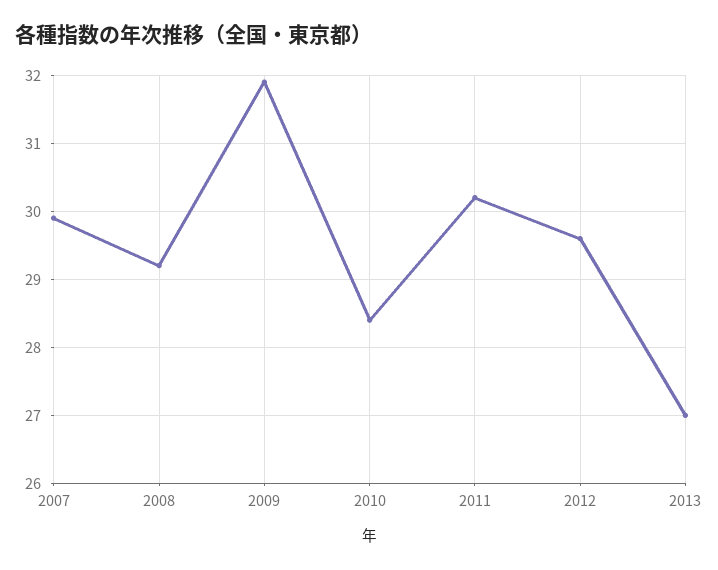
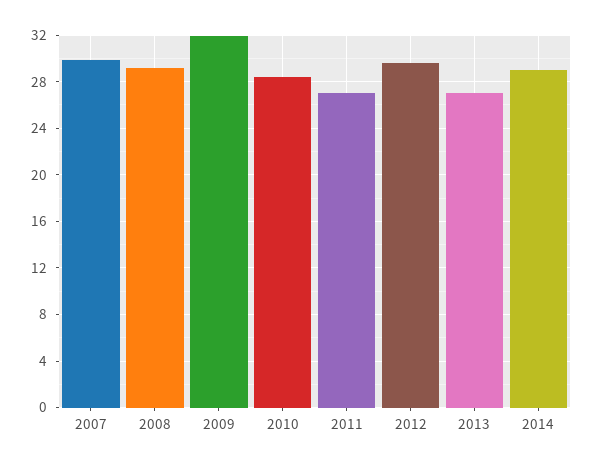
2011: 30.2 -> 27
2014: none -> 29

